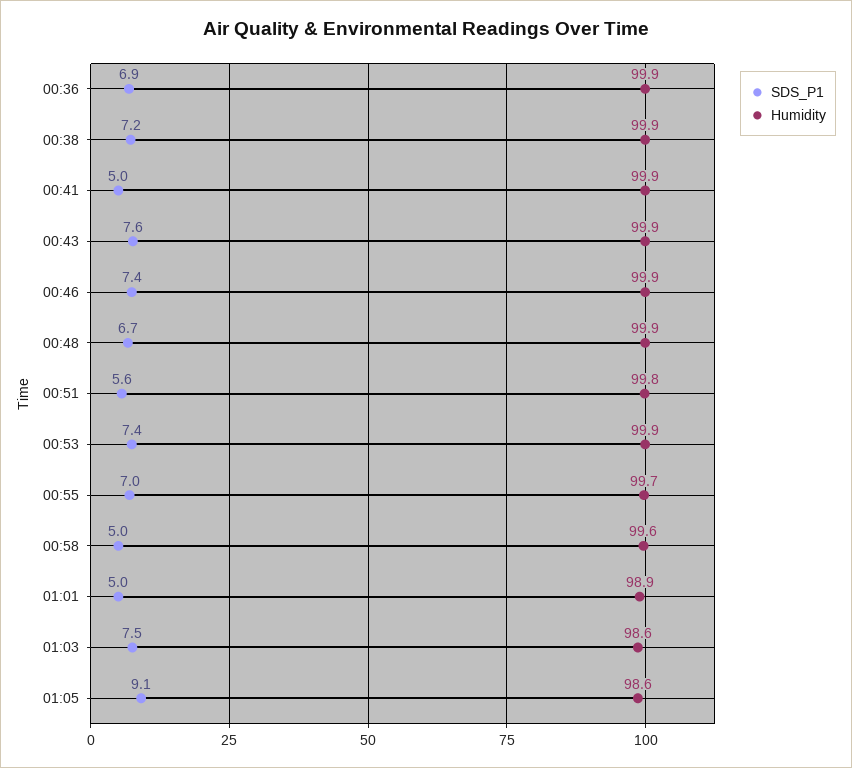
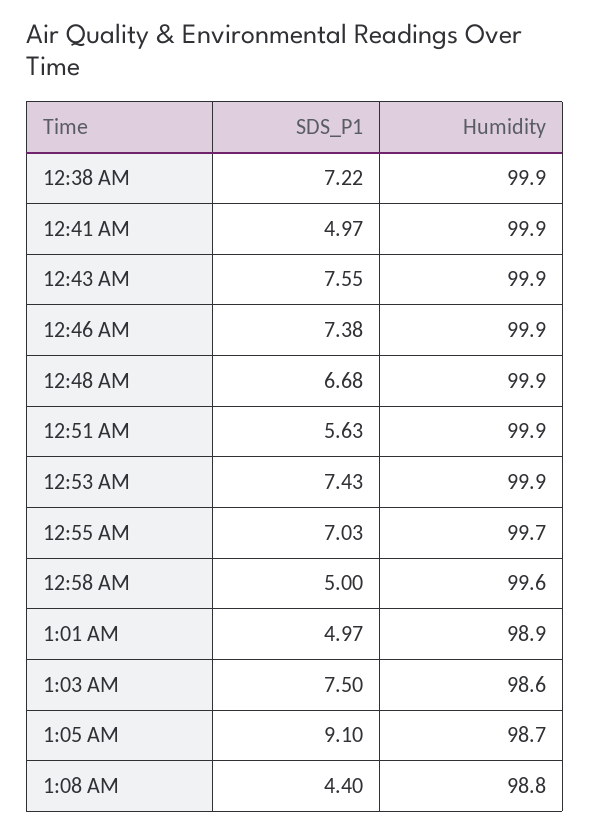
SDS_P1, 00:36: 6.9 -> none
Humidity, 00:36: 99.9 -> none
Humidity, 00:51: 99.8 -> 99.9
Humidity, 01:05: 98.6 -> 98.7
SDS_P1, 1:08 AM: none -> 4.4
Humidity, 1:08 AM: none -> 98.8

